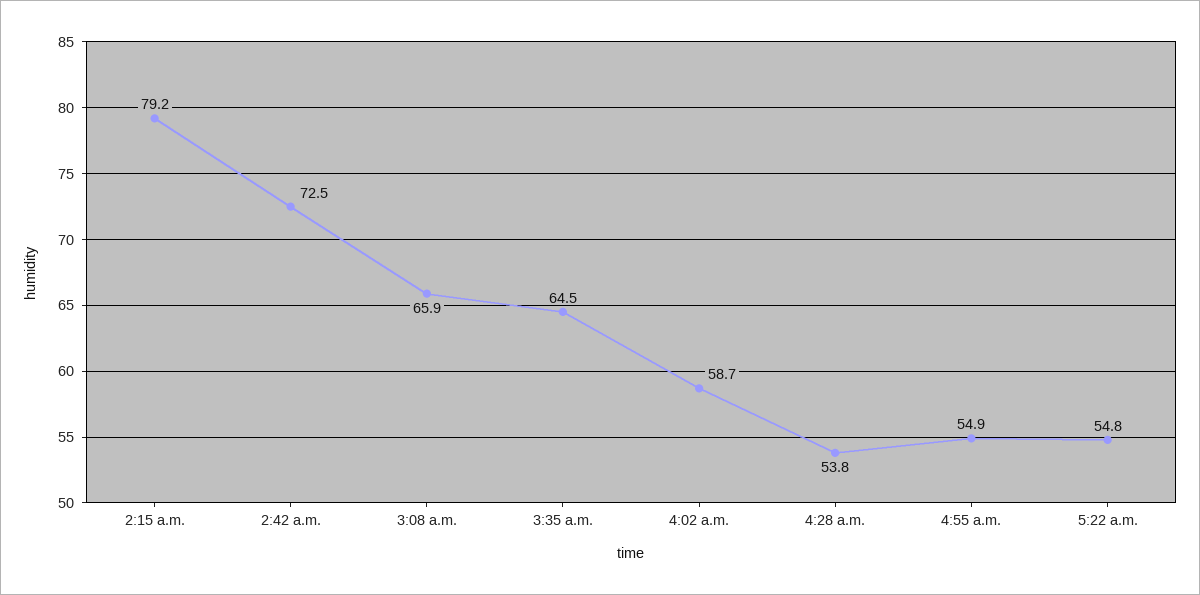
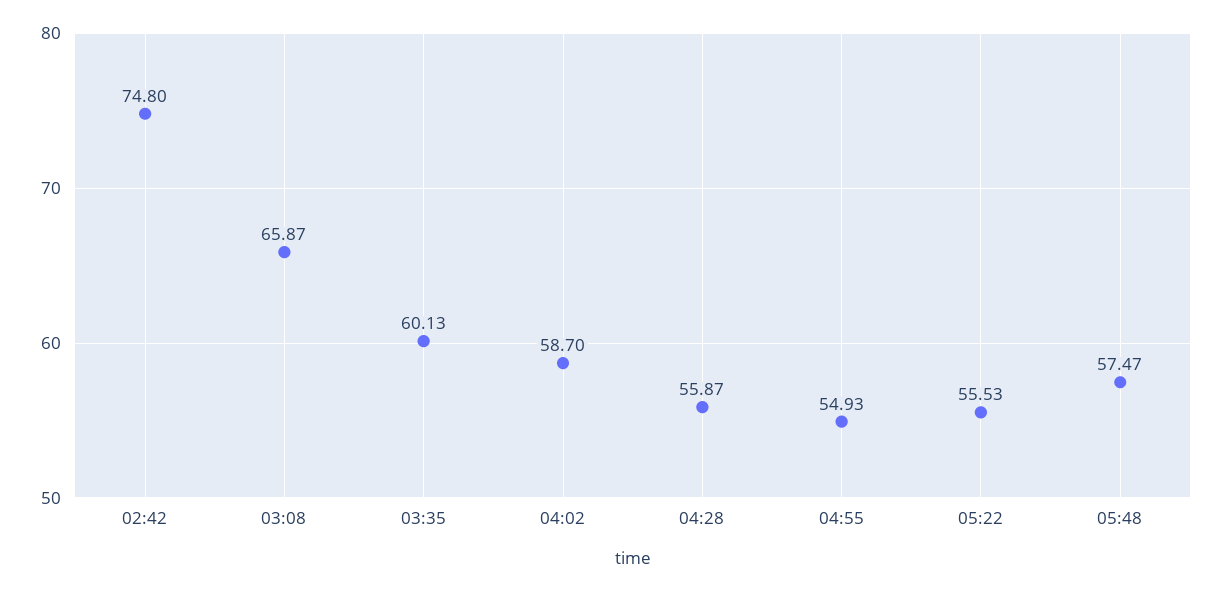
2:15 a.m.: 79.2 -> none
2:42 a.m.: 72.5 -> 74.8
3:35 a.m.: 64.5 -> 60.13
4:28 a.m.: 53.8 -> 55.87
5:22 a.m.: 54.8 -> 55.53
05:48: none -> 57.47

